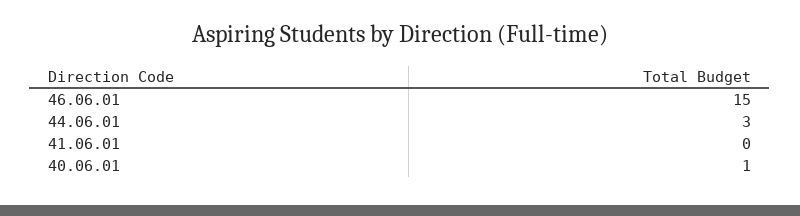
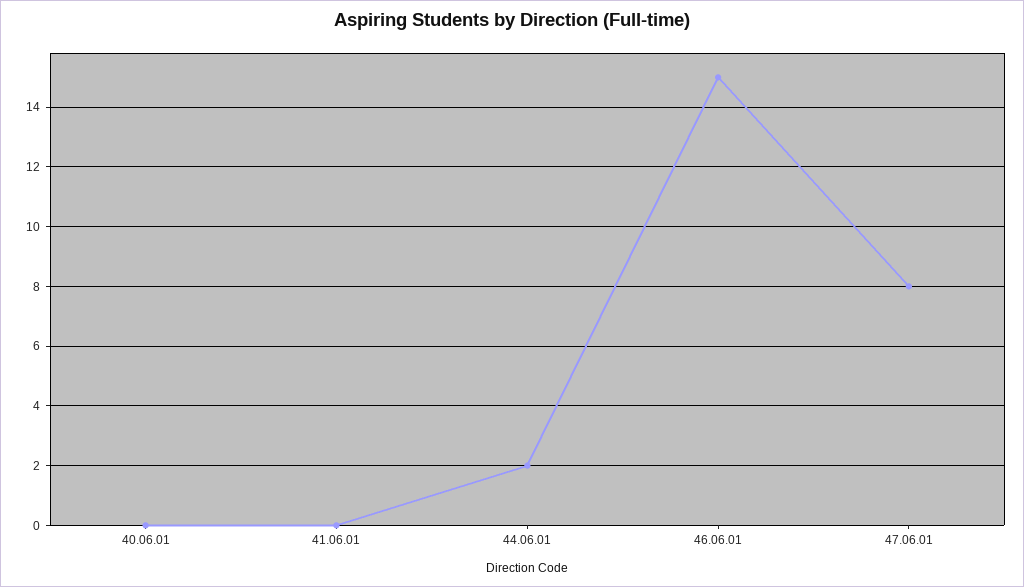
44.06.01: 3 -> 2
40.06.01: 1 -> 0
47.06.01: none -> 8

